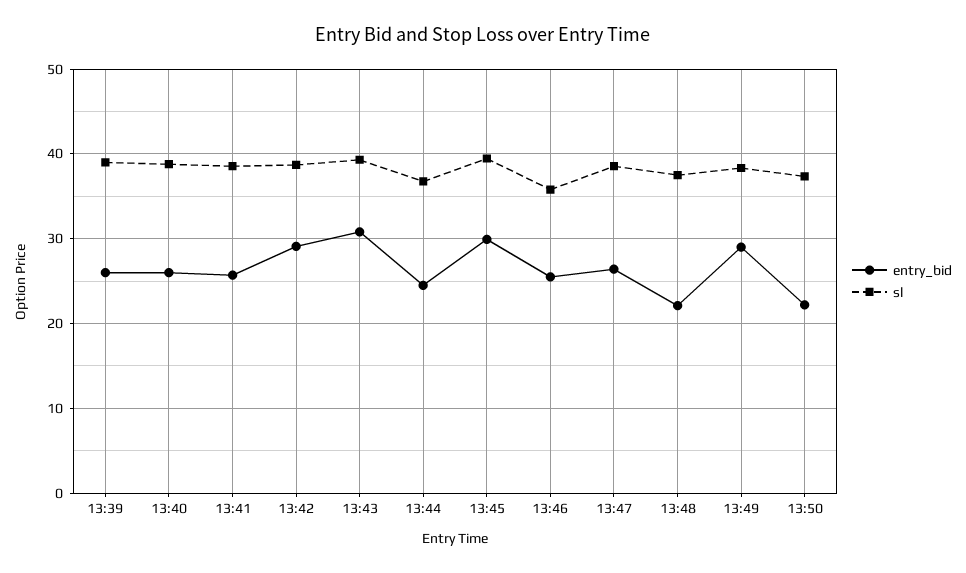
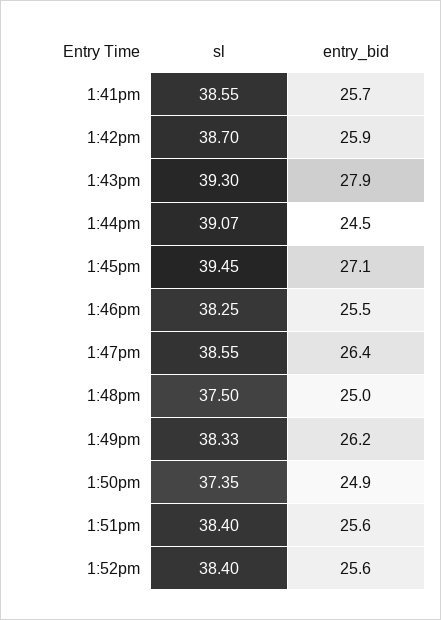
entry_bid, 13:39: 26 -> none
sl, 13:39: 39 -> none
entry_bid, 13:40: 26 -> none
sl, 13:40: 39 -> none
entry_bid, 13:42: 29 -> 25.9
entry_bid, 13:43: 31 -> 27.9
sl, 13:44: 37 -> 39.07
entry_bid, 13:45: 30 -> 27.1
sl, 13:46: 36 -> 38.25
entry_bid, 13:48: 22 -> 25
entry_bid, 13:49: 29 -> 26.2
entry_bid, 13:50: 22 -> 24.9
sl, 1:51pm: none -> 38.4
entry_bid, 1:51pm: none -> 25.6
sl, 1:52pm: none -> 38.4
entry_bid, 1:52pm: none -> 25.6

